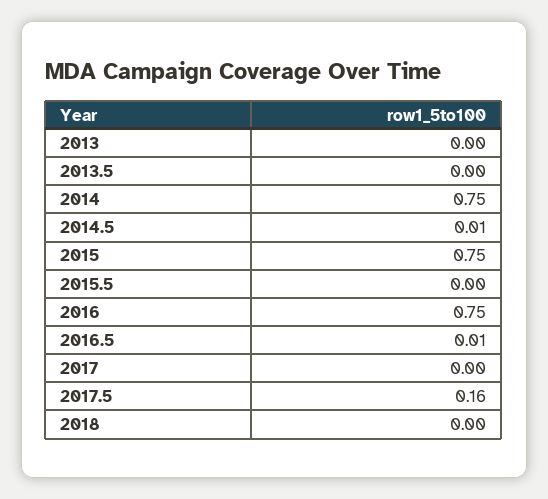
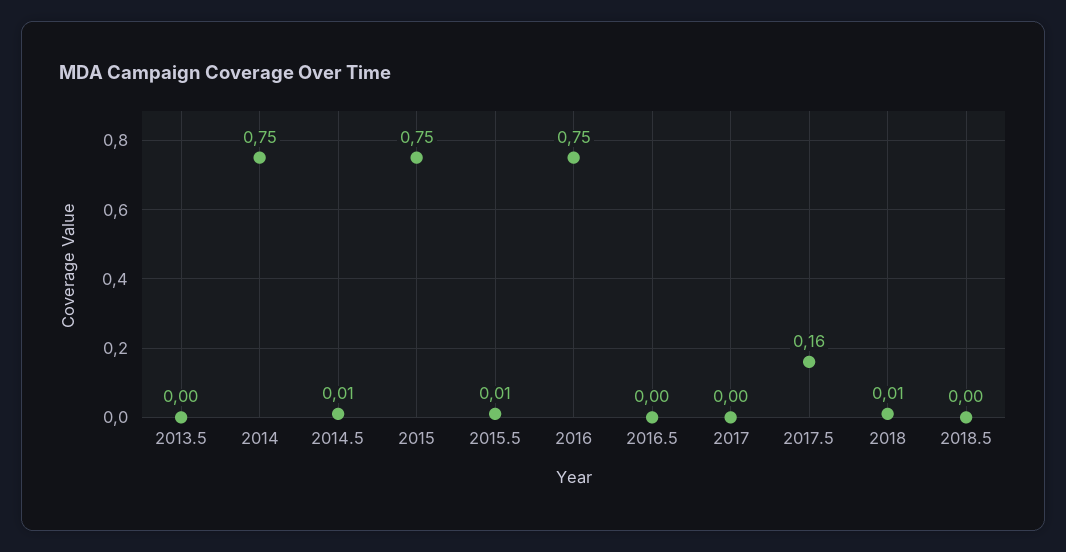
2013: 0 -> none
2015.5: 0 -> 0.01
2016.5: 0.01 -> 0
2018: 0 -> 0.01
2018.5: none -> 0

